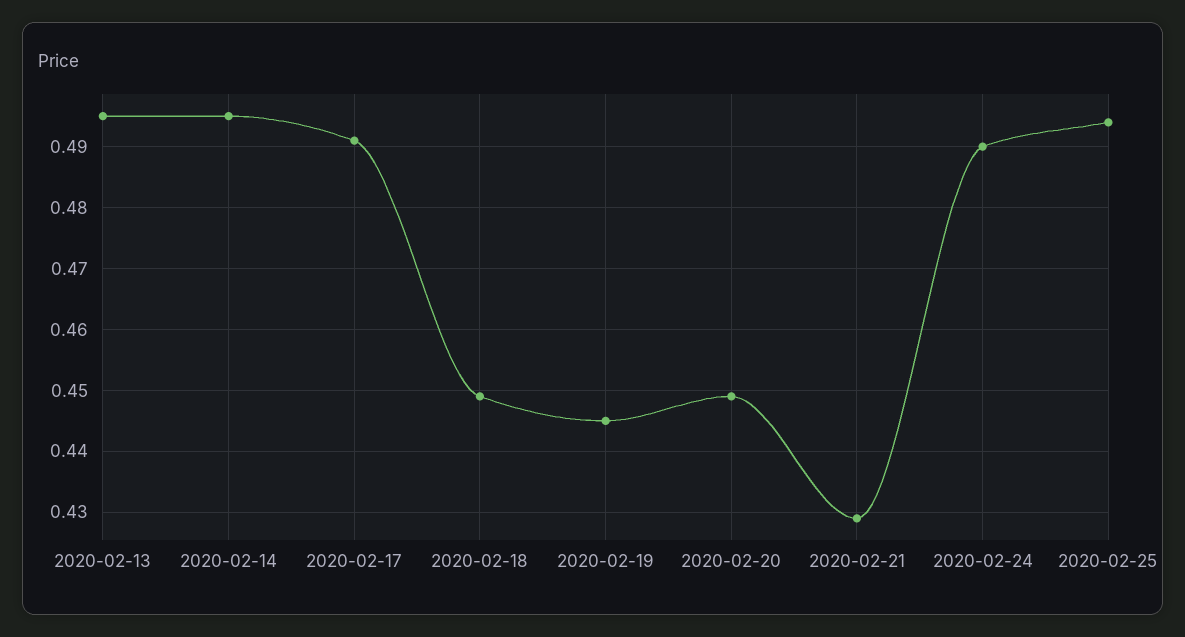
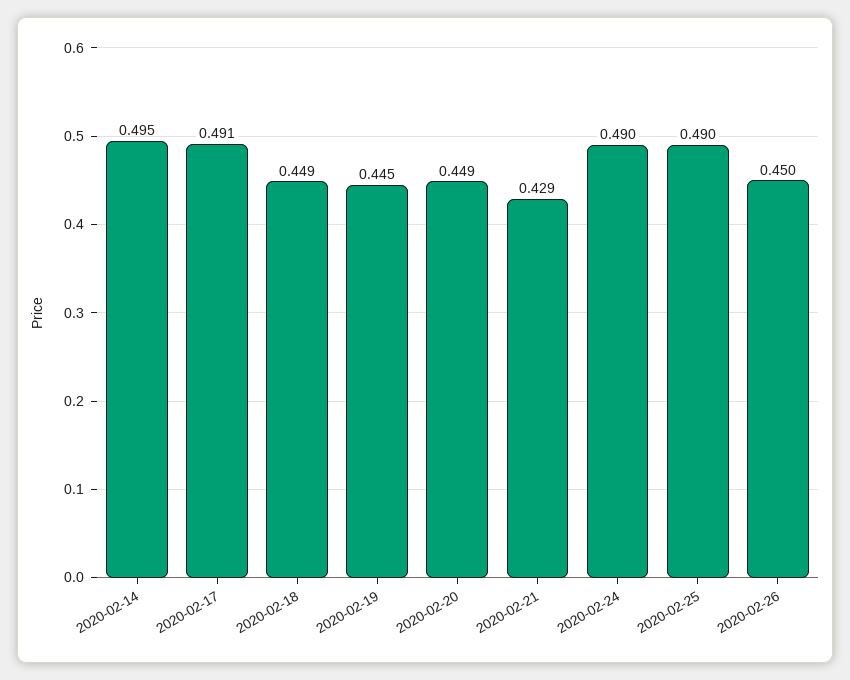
2020-02-13: 0.495 -> none
2020-02-25: 0.494 -> 0.49
2020-02-26: none -> 0.45

